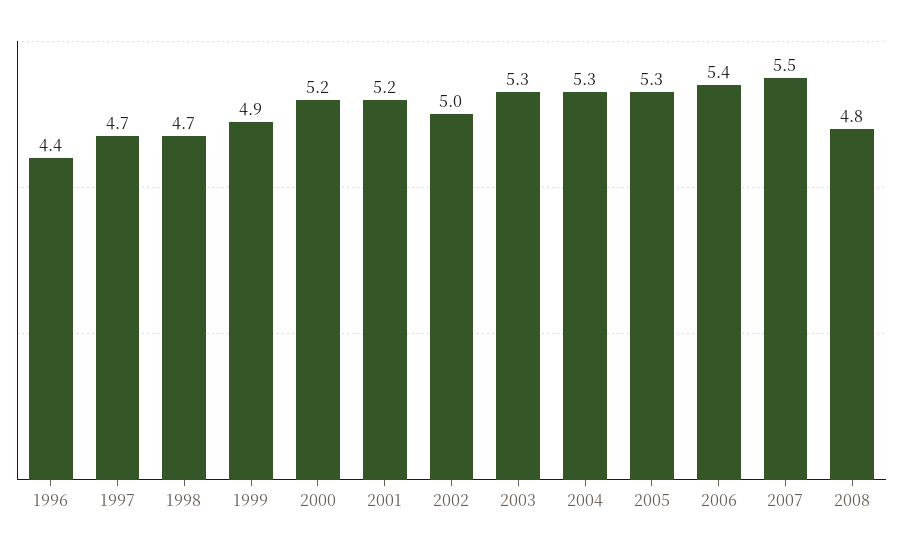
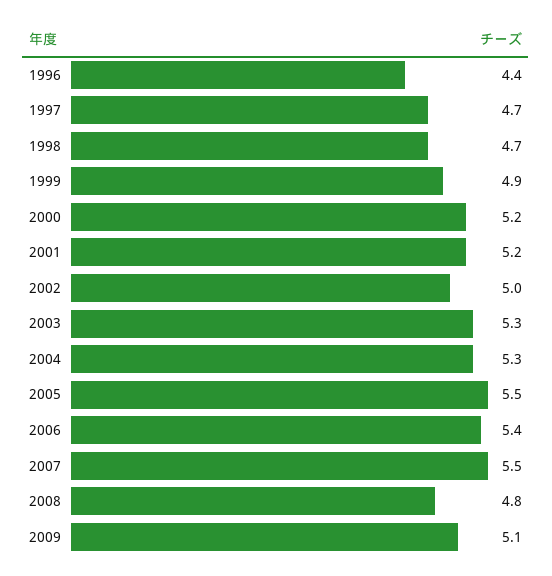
2005: 5.3 -> 5.5
2009: none -> 5.1

